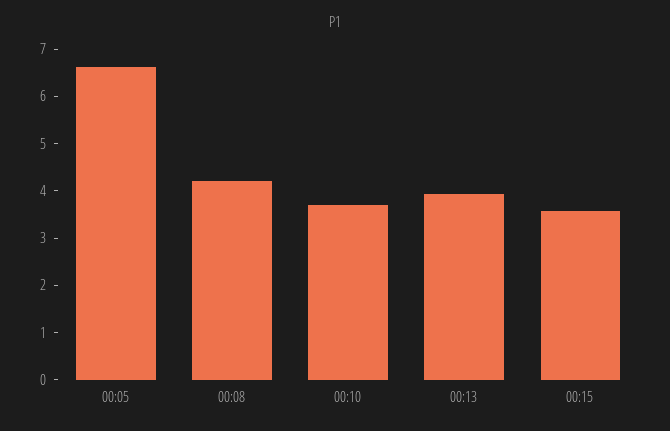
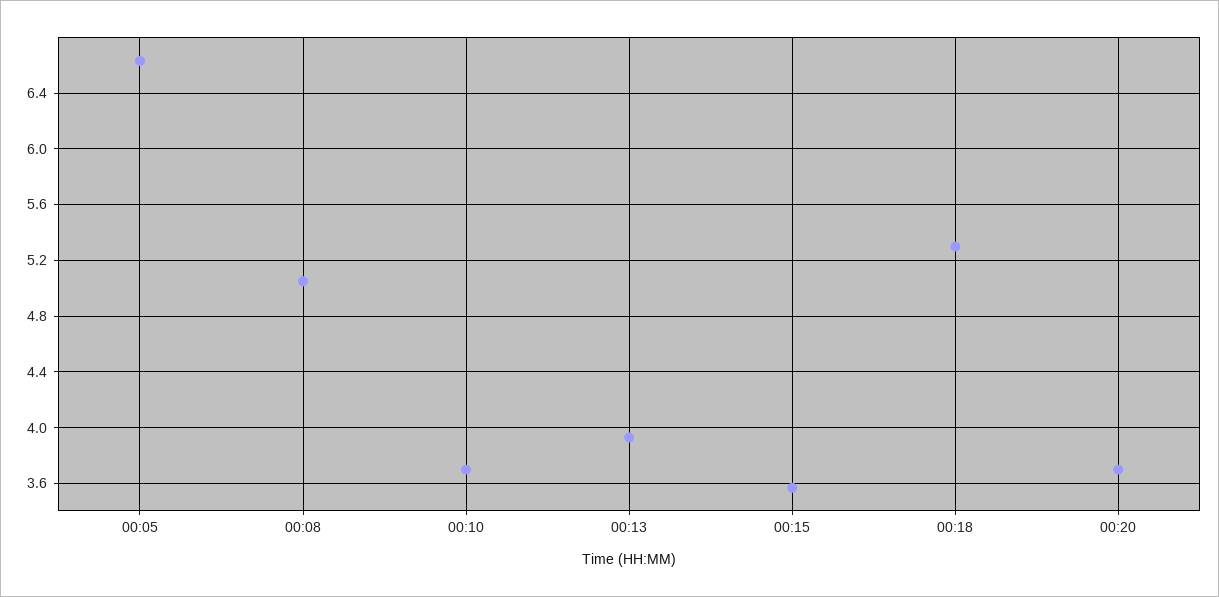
00:08: 4.2 -> 5.05
00:18: none -> 5.3
00:20: none -> 3.7

